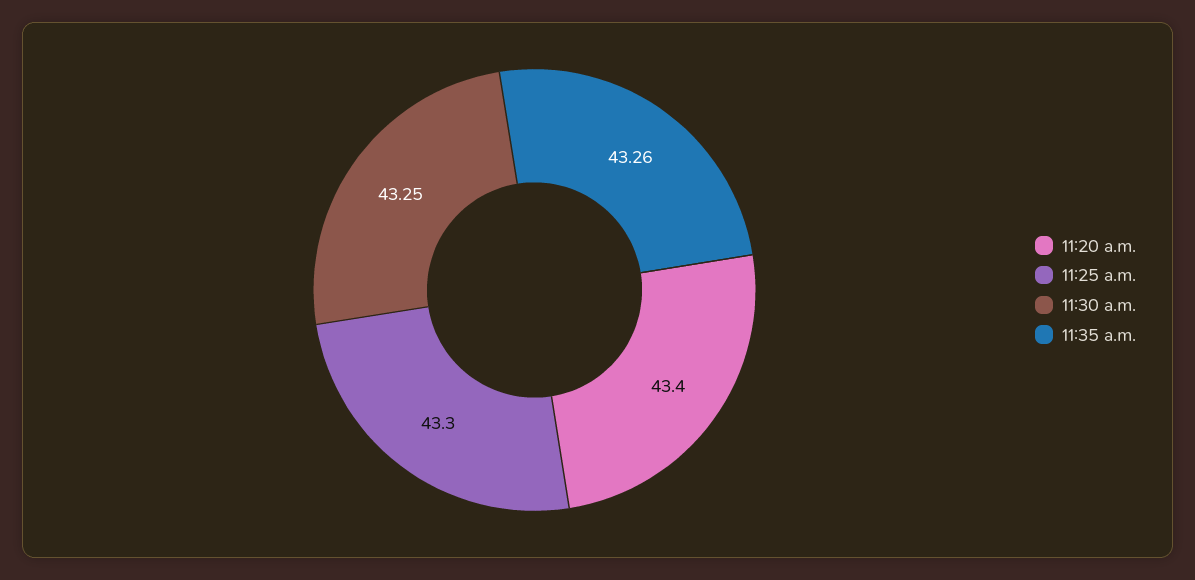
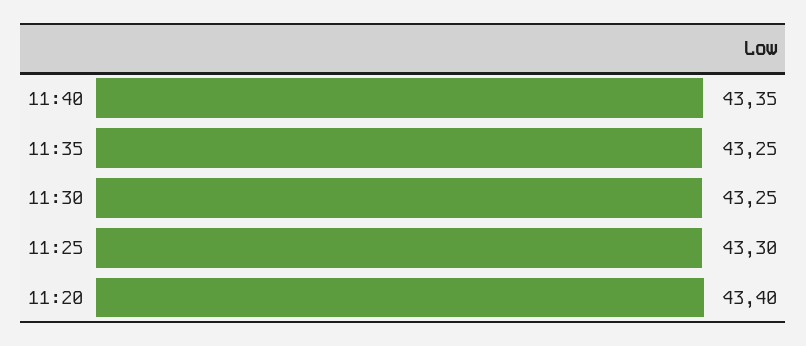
11:35 a.m.: 43.26 -> 43.25
11:40: none -> 43.35

